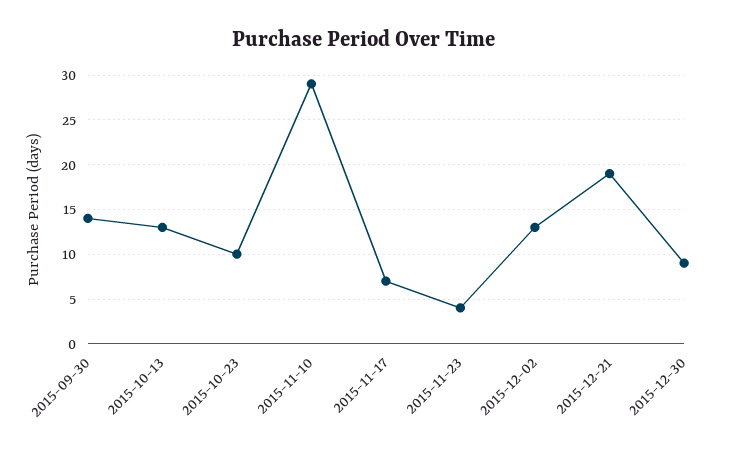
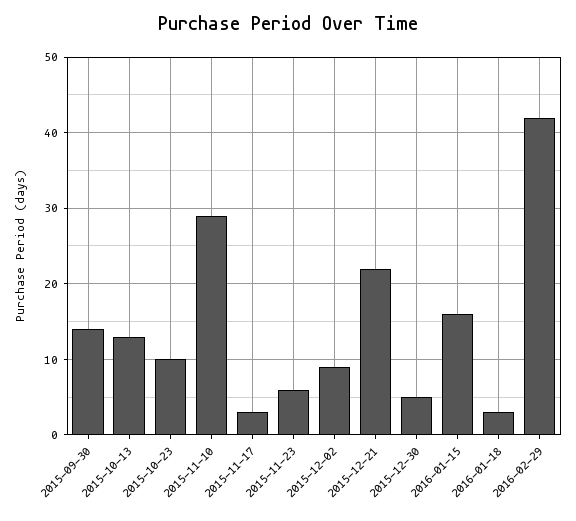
2015-11-17: 7 -> 3
2015-11-23: 4 -> 6
2015-12-02: 13 -> 9
2015-12-21: 19 -> 22
2015-12-30: 9 -> 5
2016-01-15: none -> 16
2016-01-18: none -> 3
2016-02-29: none -> 42

